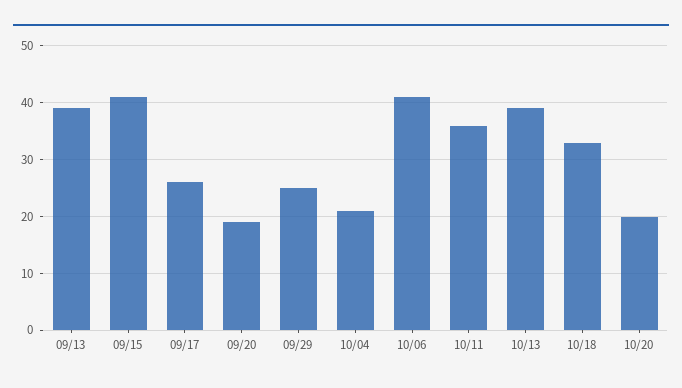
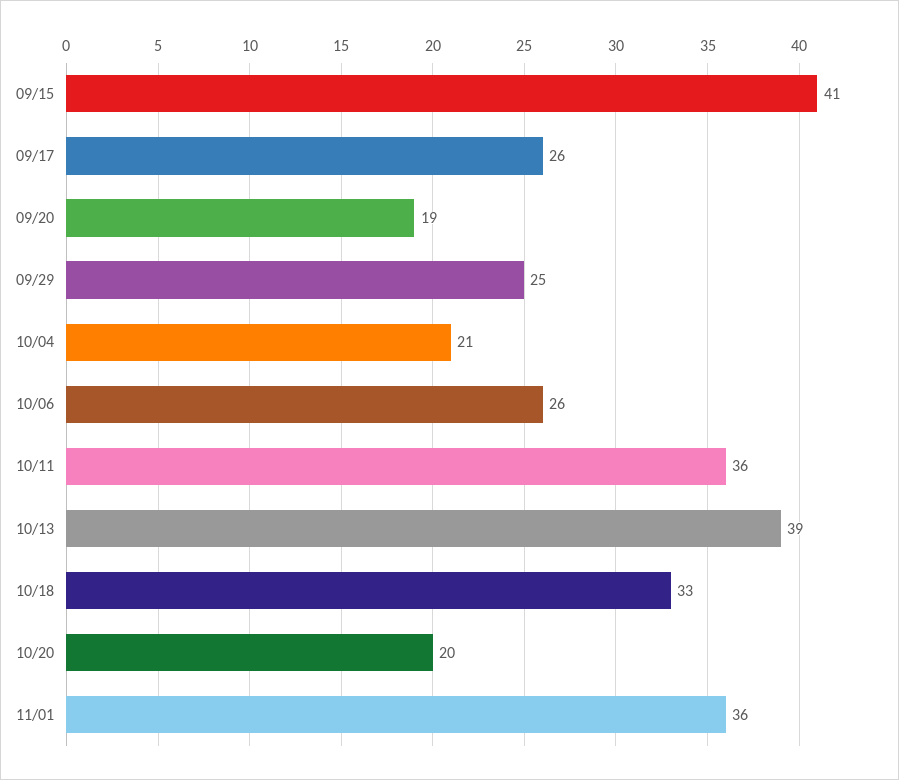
09/13: 40 -> none
10/06: 40 -> 26
11/01: none -> 36

